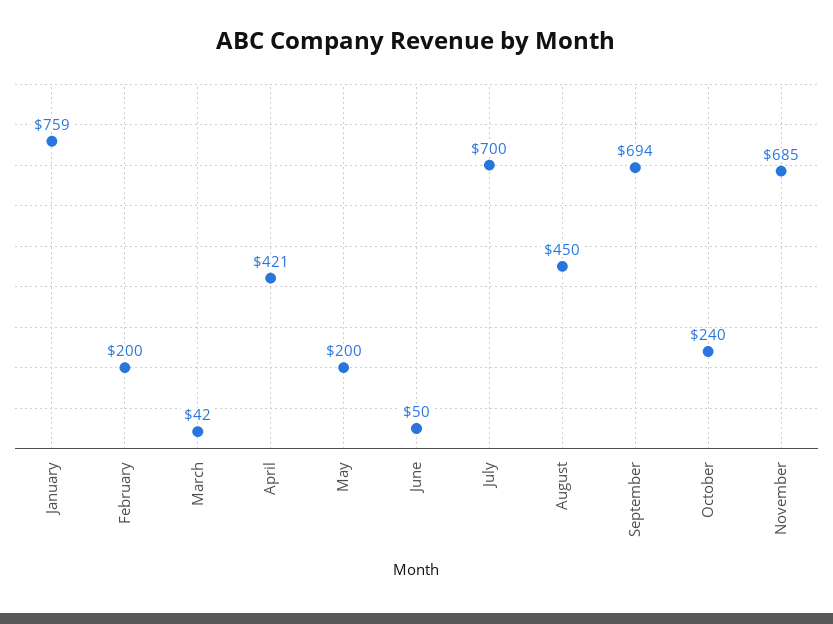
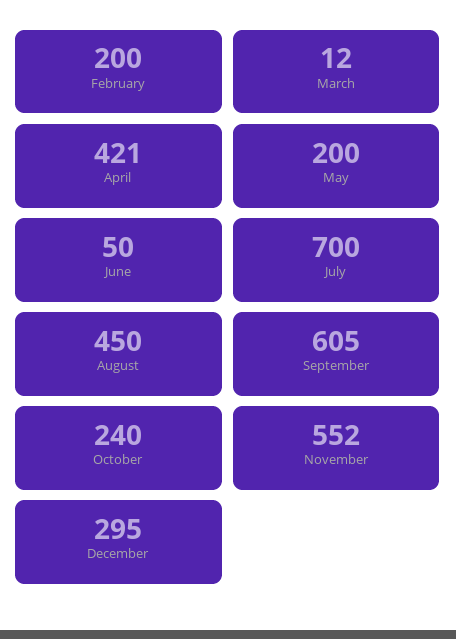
January: 759 -> none
March: 42 -> 12
September: 694 -> 605
November: 685 -> 552
December: none -> 295

